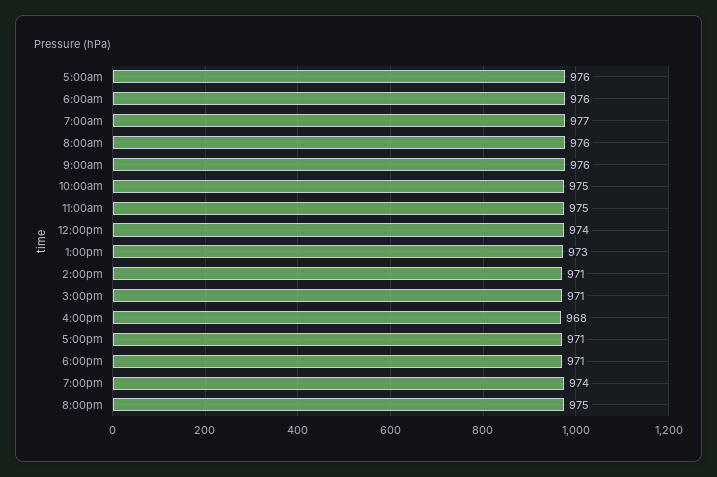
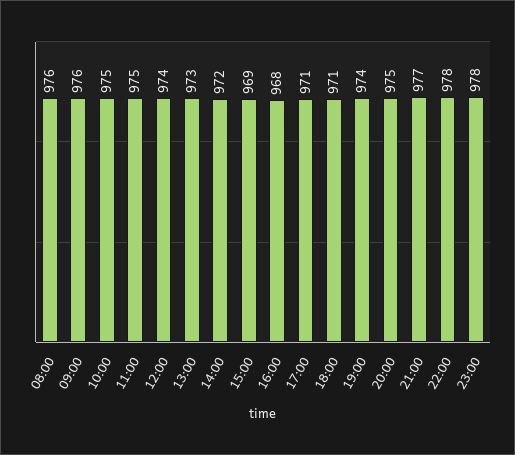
5:00am: 976 -> none
6:00am: 976 -> none
7:00am: 977 -> none
2:00pm: 971 -> 972
3:00pm: 971 -> 969
21:00: none -> 977
22:00: none -> 978
23:00: none -> 978

